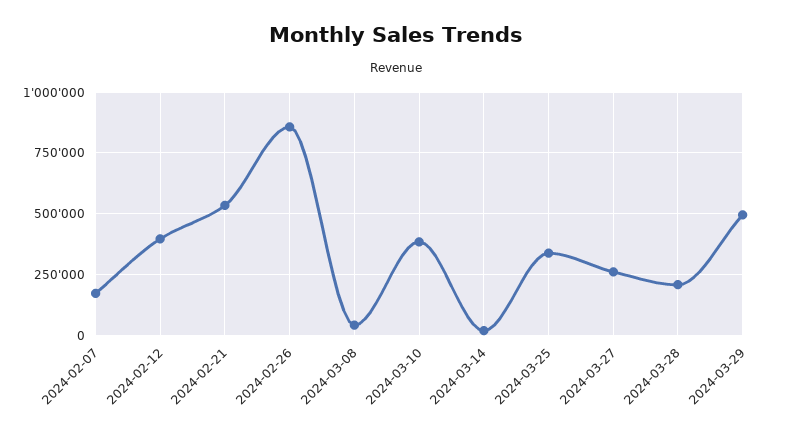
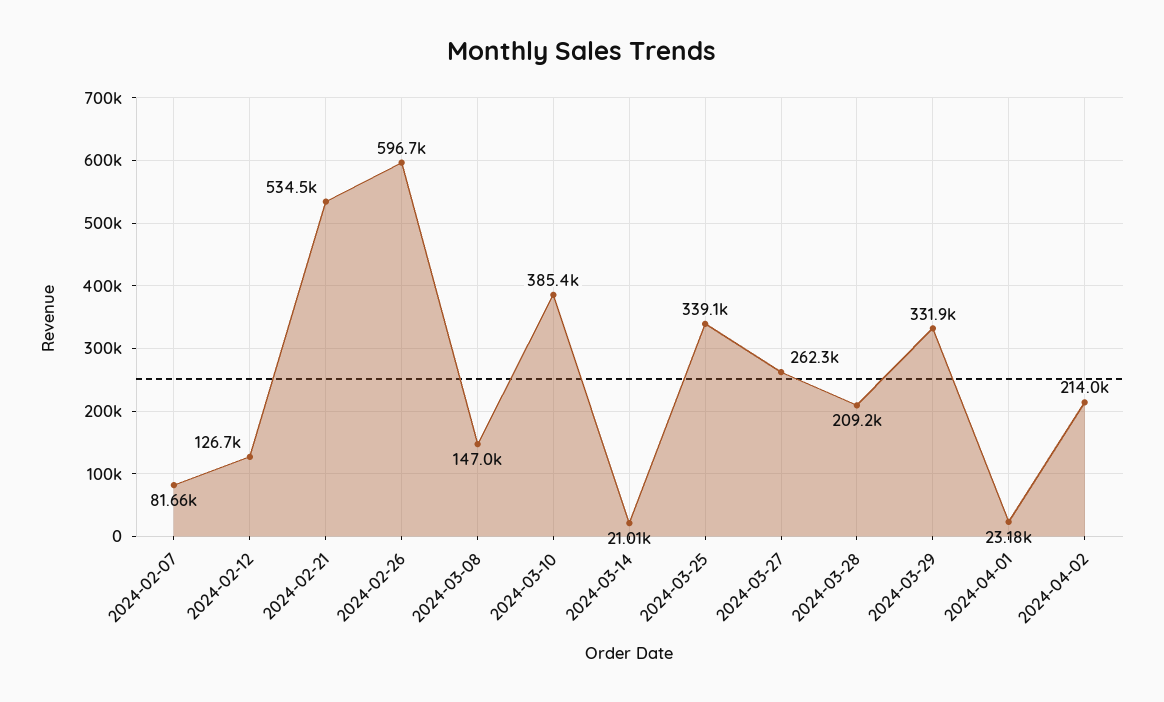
2024-02-07: 175000 -> 81660
2024-02-12: 400000 -> 126700
2024-02-26: 850000 -> 596700
2024-03-08: 50000 -> 147000
2024-03-29: 500000 -> 331900
2024-04-01: none -> 23180
2024-04-02: none -> 214000

